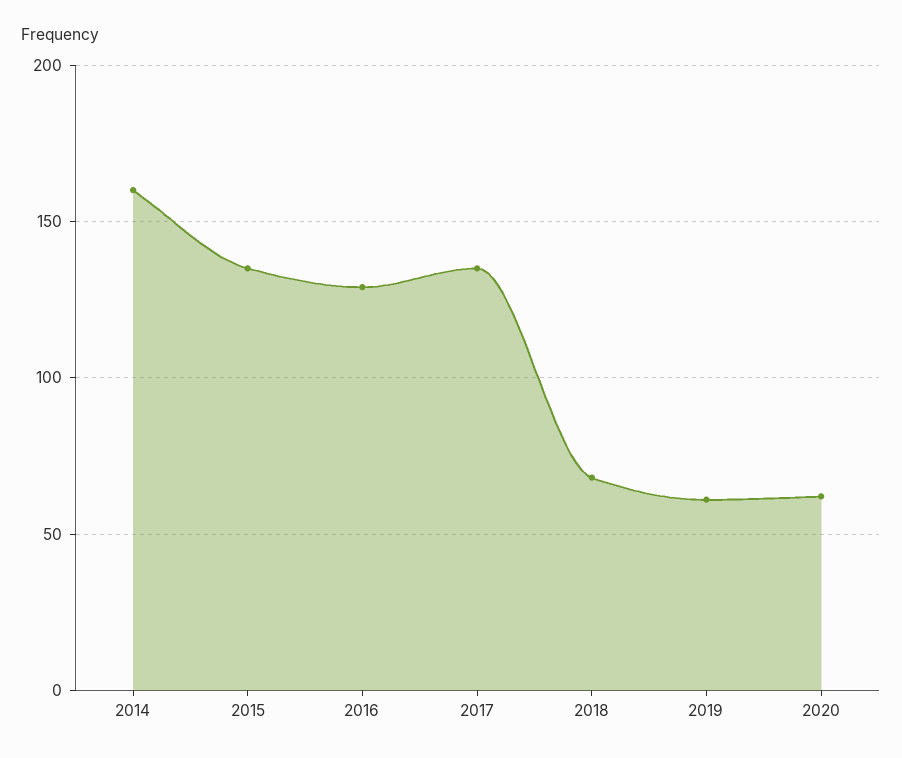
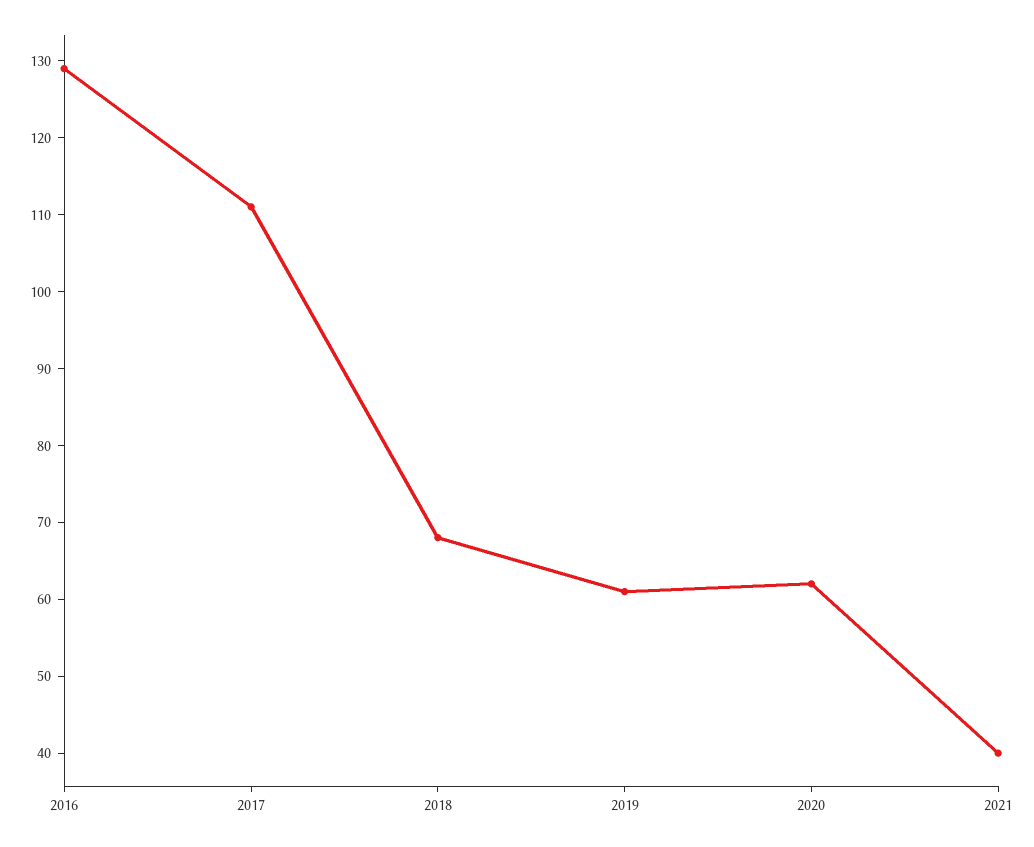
2014: 160 -> none
2015: 135 -> none
2017: 135 -> 110
2021: none -> 40

